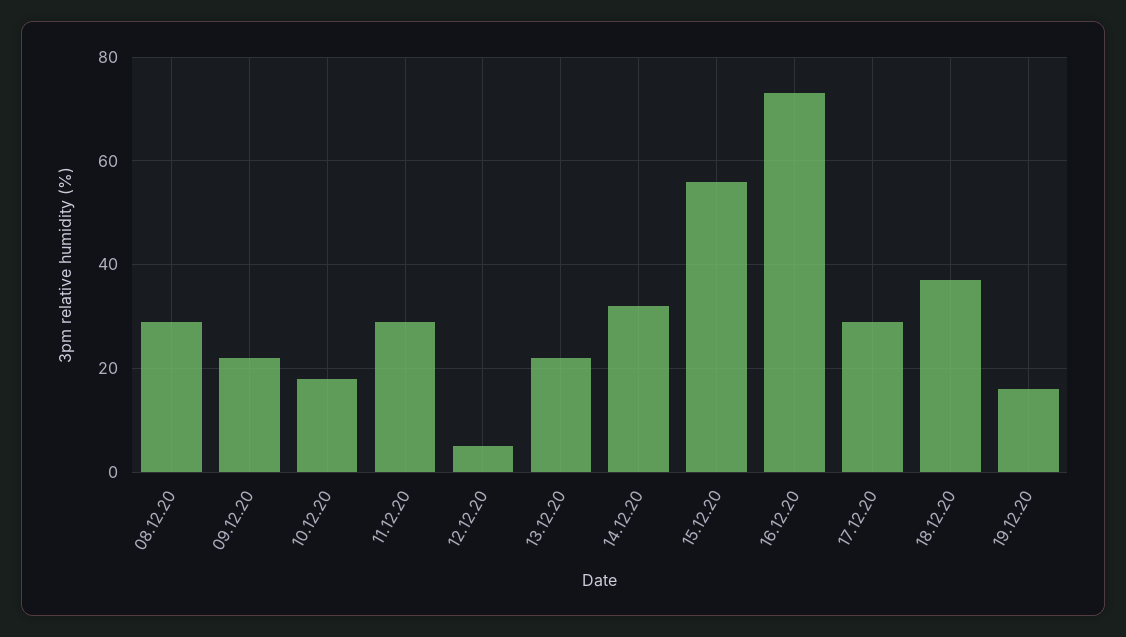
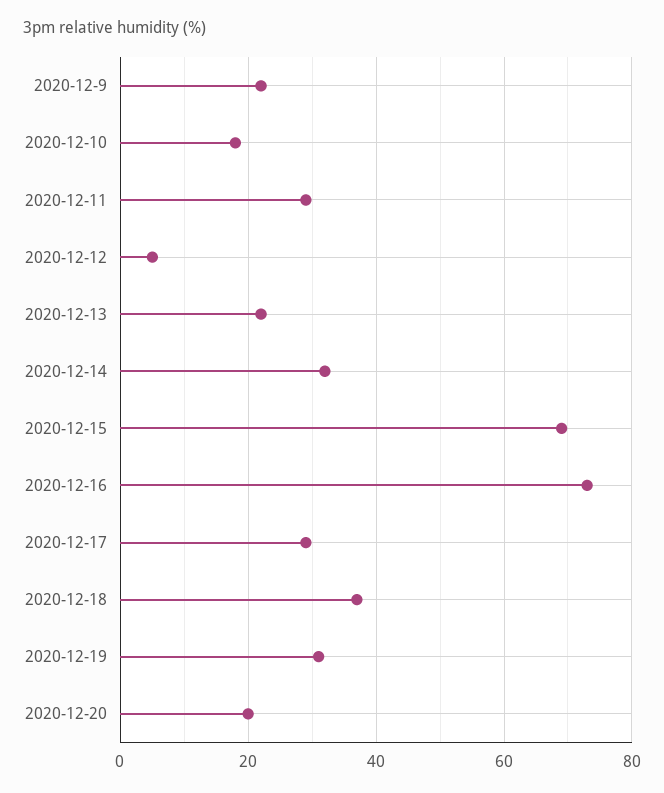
08.12.20: 30 -> none
15.12.20: 55 -> 70
19.12.20: 15 -> 30
2020-12-20: none -> 20

